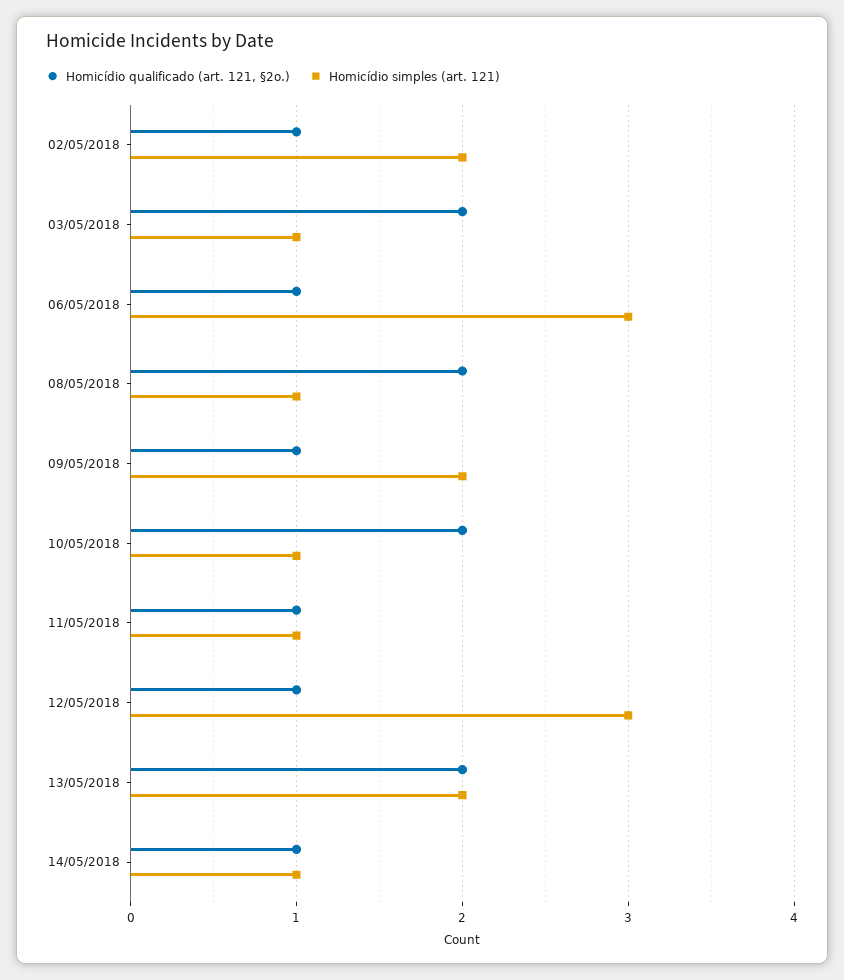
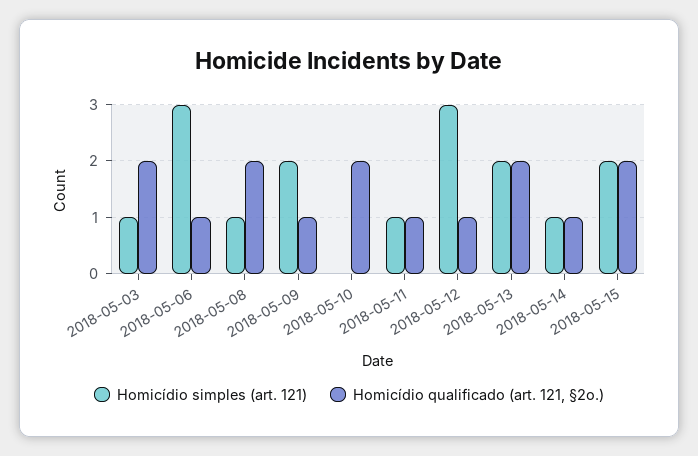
Homicídio qualificado (art. 121, §2o.), 02/05/2018: 1 -> none
Homicídio simples (art. 121), 02/05/2018: 2 -> none
Homicídio simples (art. 121), 10/05/2018: 1 -> 0
Homicídio simples (art. 121), 2018-05-15: none -> 2
Homicídio qualificado (art. 121, §2o.), 2018-05-15: none -> 2

